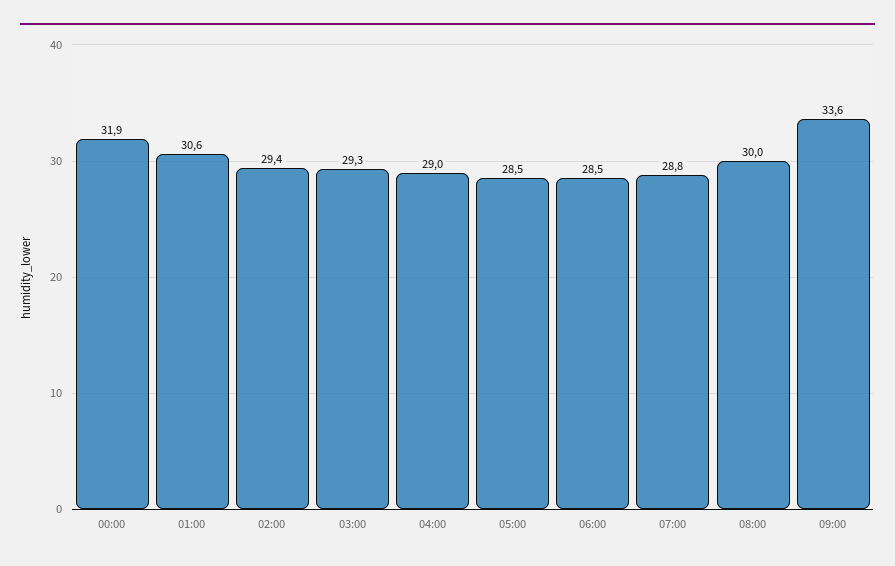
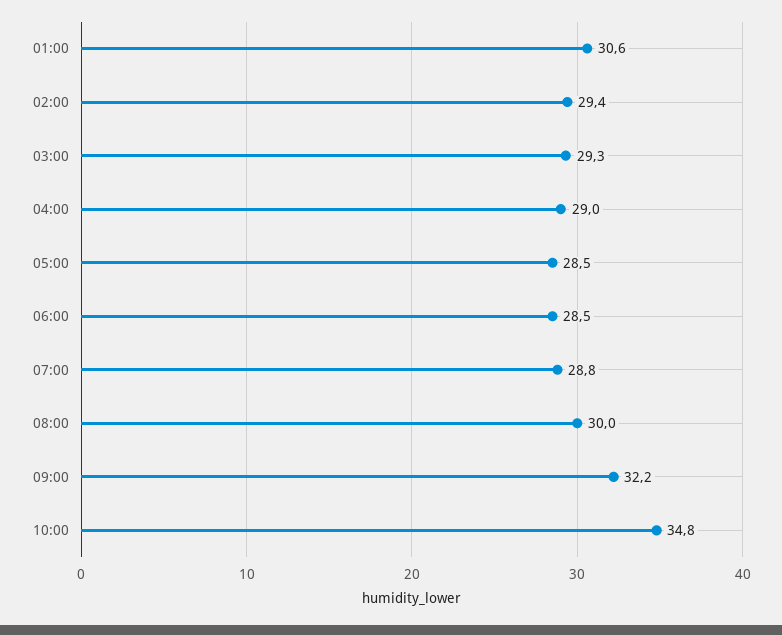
00:00: 31.9 -> none
09:00: 33.6 -> 32.2
10:00: none -> 34.8

